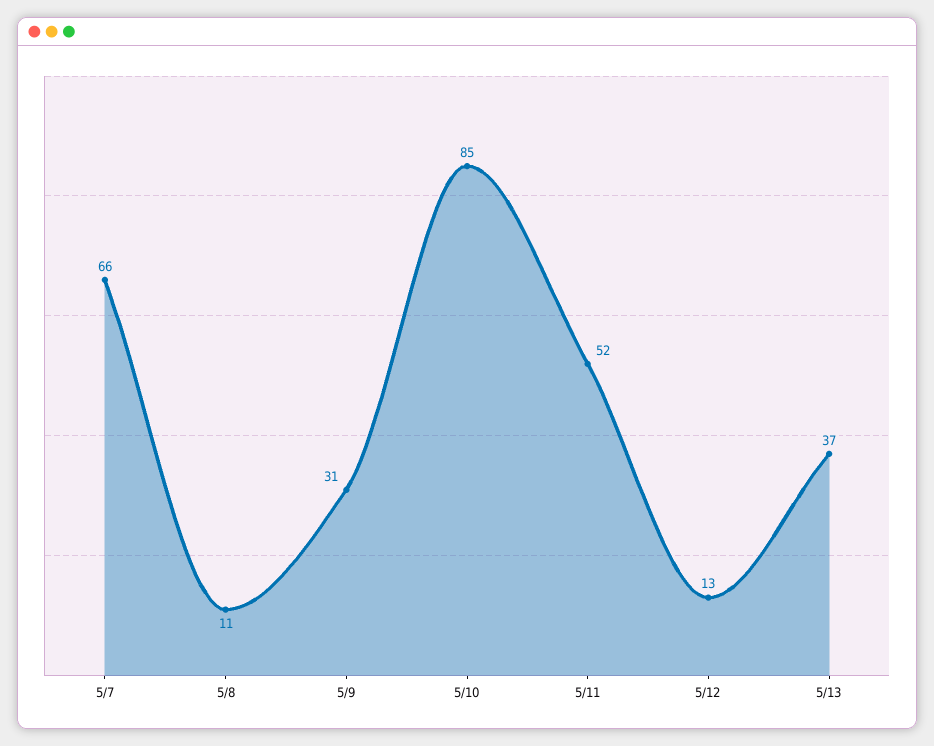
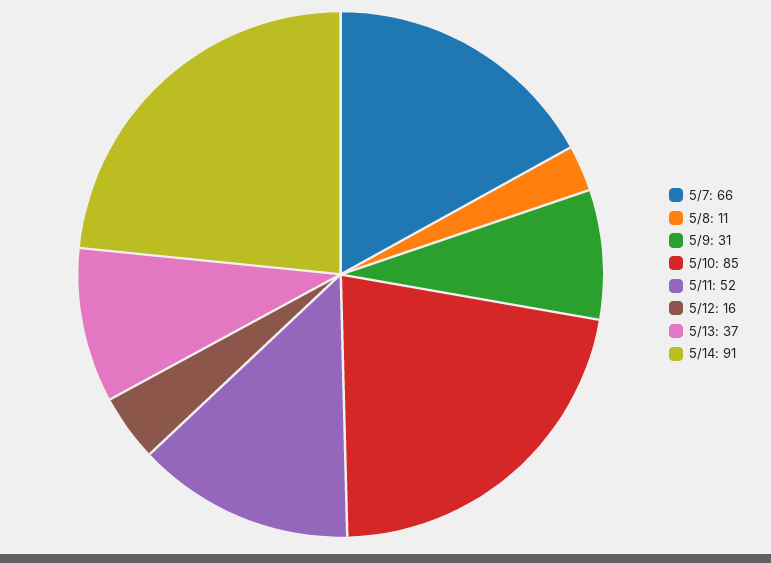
5/12: 13 -> 16
5/14: none -> 91

